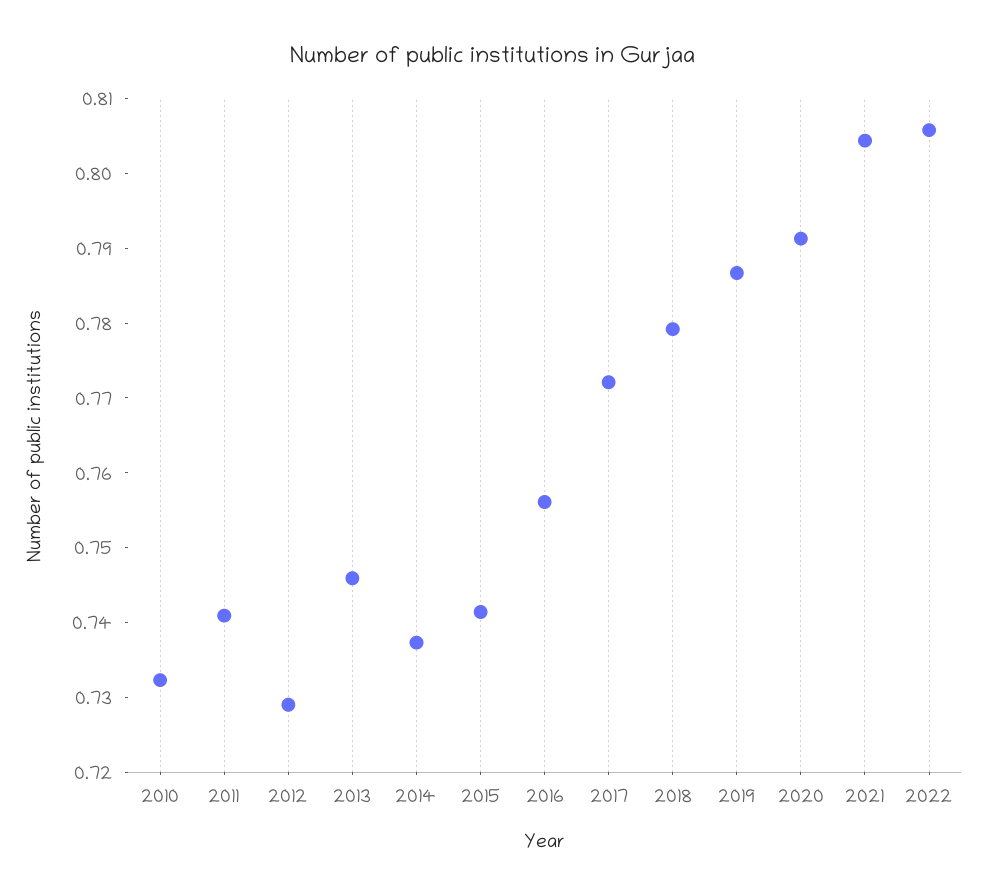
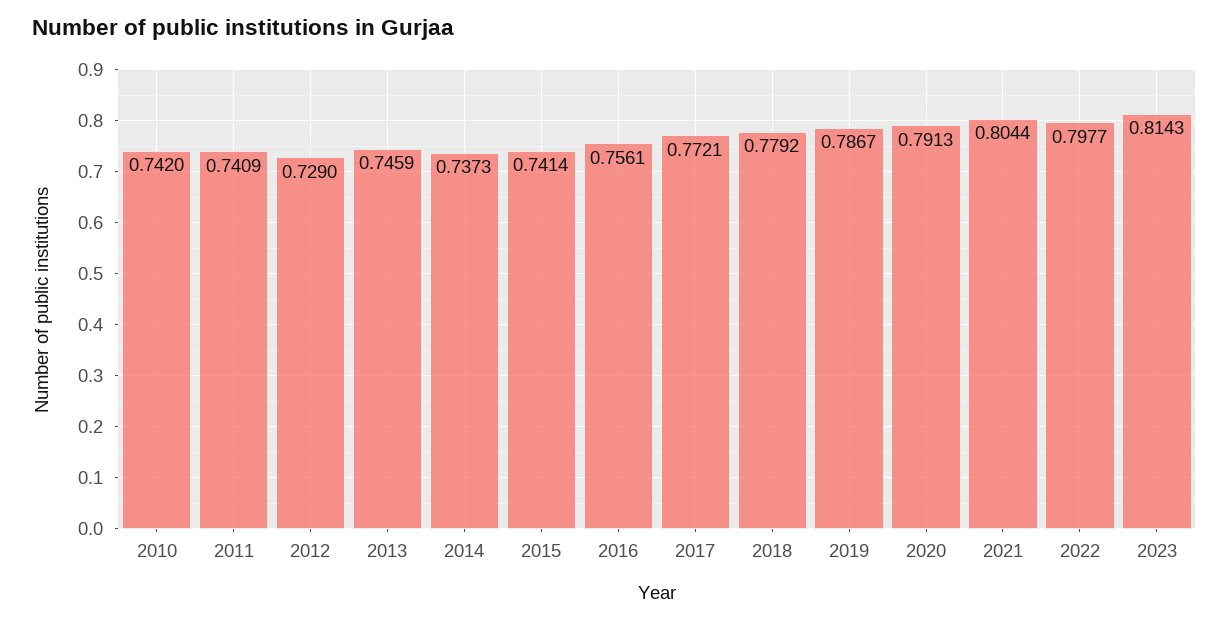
2010: 0.732 -> 0.742
2022: 0.806 -> 0.7977
2023: none -> 0.8143

